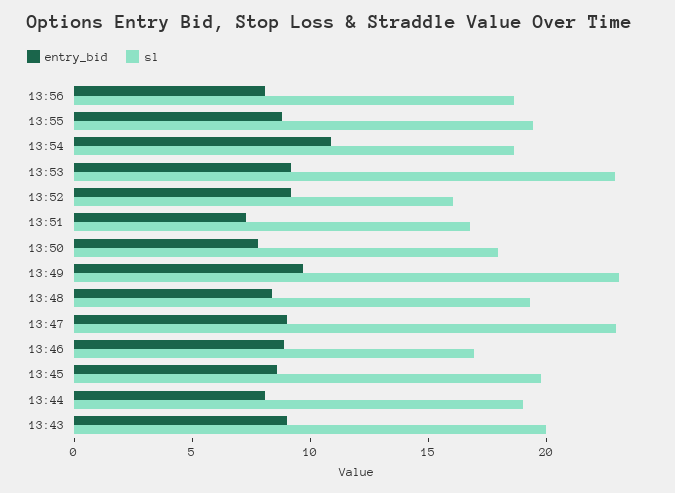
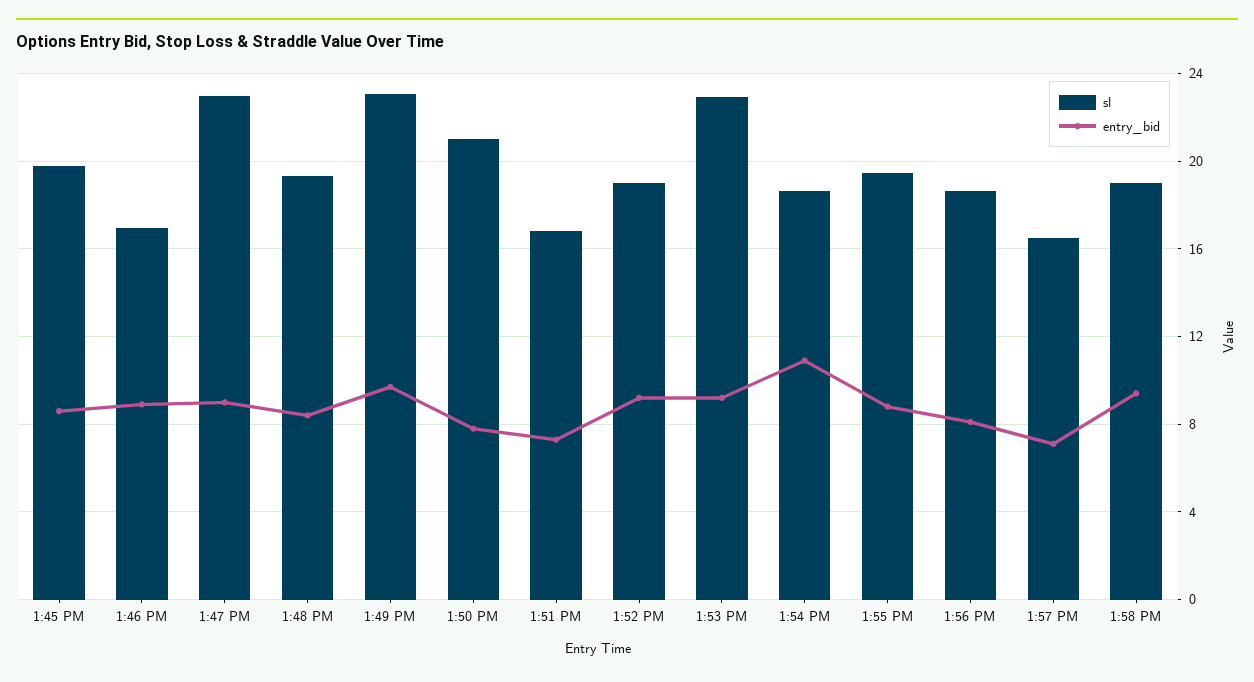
sl, 13:52: 16 -> 19
sl, 13:50: 18 -> 21
entry_bid, 13:44: 8 -> none
sl, 13:44: 19 -> none
entry_bid, 13:43: 9 -> none
sl, 13:43: 20 -> none
sl, 1:57 PM: none -> 16.5
entry_bid, 1:57 PM: none -> 7
sl, 1:58 PM: none -> 19
entry_bid, 1:58 PM: none -> 9.5

